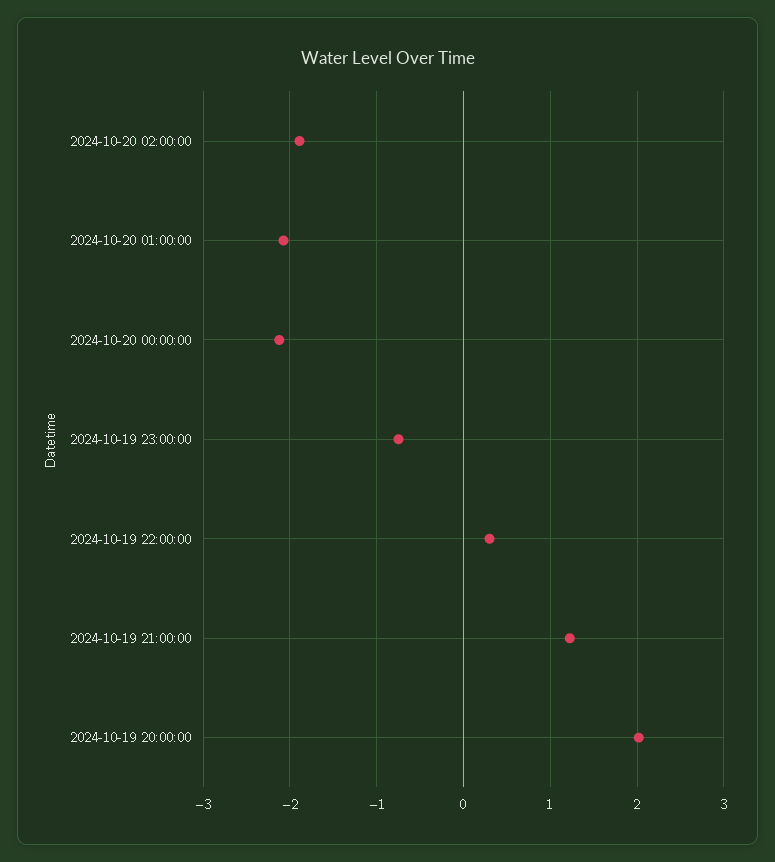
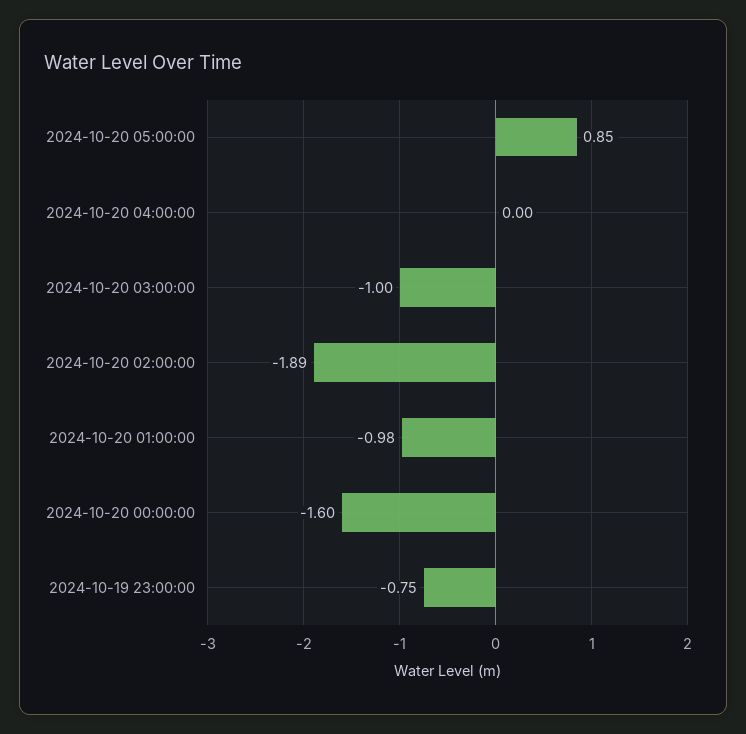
2024-10-20 01:00:00: -2.1 -> -0.98
2024-10-20 00:00:00: -2.1 -> -1.6
2024-10-19 22:00:00: 0.3 -> none
2024-10-19 21:00:00: 1.2 -> none
2024-10-19 20:00:00: 2 -> none
2024-10-20 05:00:00: none -> 0.85
2024-10-20 04:00:00: none -> 0
2024-10-20 03:00:00: none -> -1

